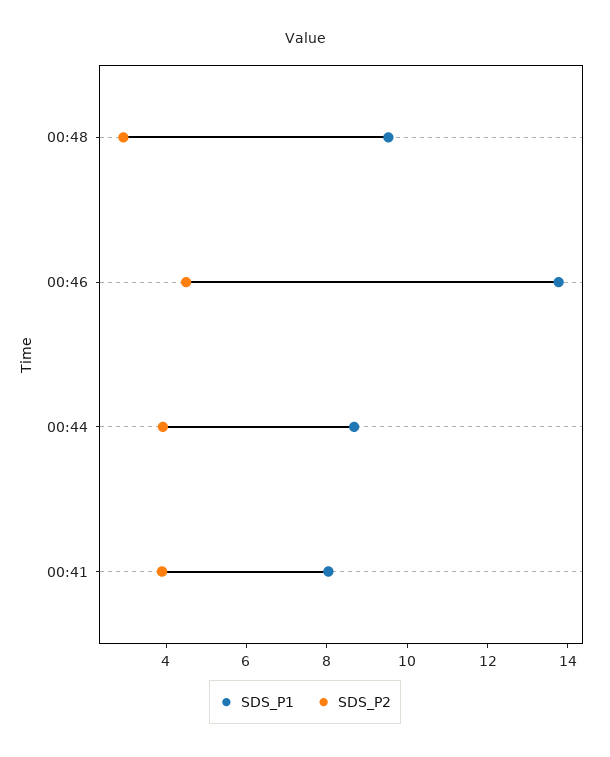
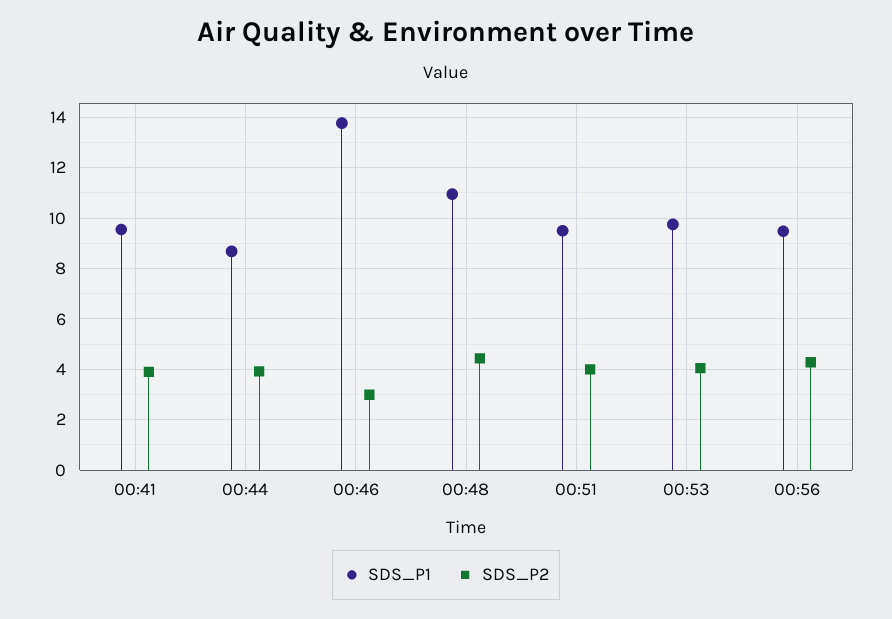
SDS_P1, 00:48: 9.5 -> 11
SDS_P2, 00:48: 3 -> 4.5
SDS_P2, 00:46: 4.5 -> 3
SDS_P1, 00:41: 8 -> 9.5
SDS_P1, 00:51: none -> 9.5
SDS_P2, 00:51: none -> 4
SDS_P1, 00:53: none -> 9.75
SDS_P2, 00:53: none -> 4
SDS_P1, 00:56: none -> 9.5
SDS_P2, 00:56: none -> 4.25

